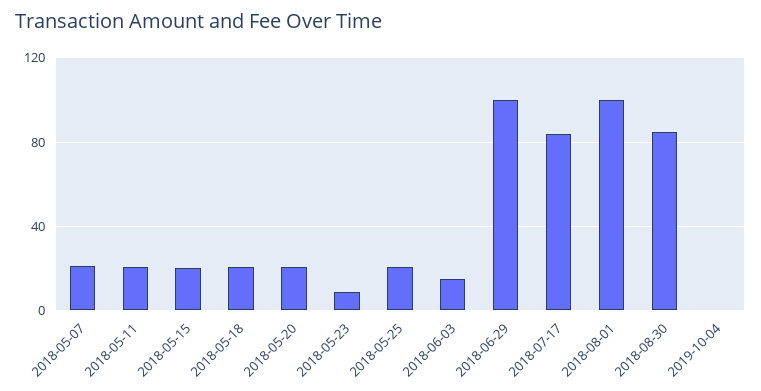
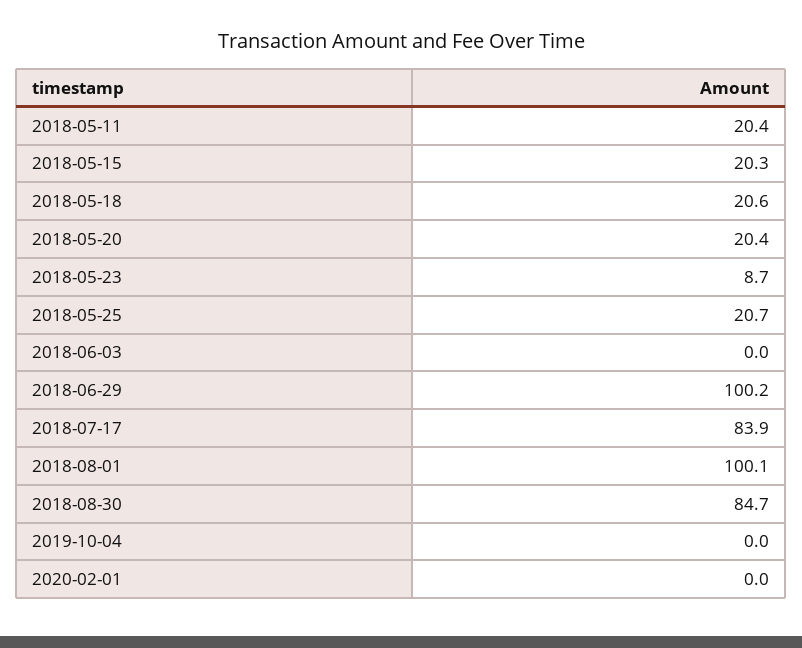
2018-05-07: 20 -> none
2018-06-03: 15 -> 0
2020-02-01: none -> 0

